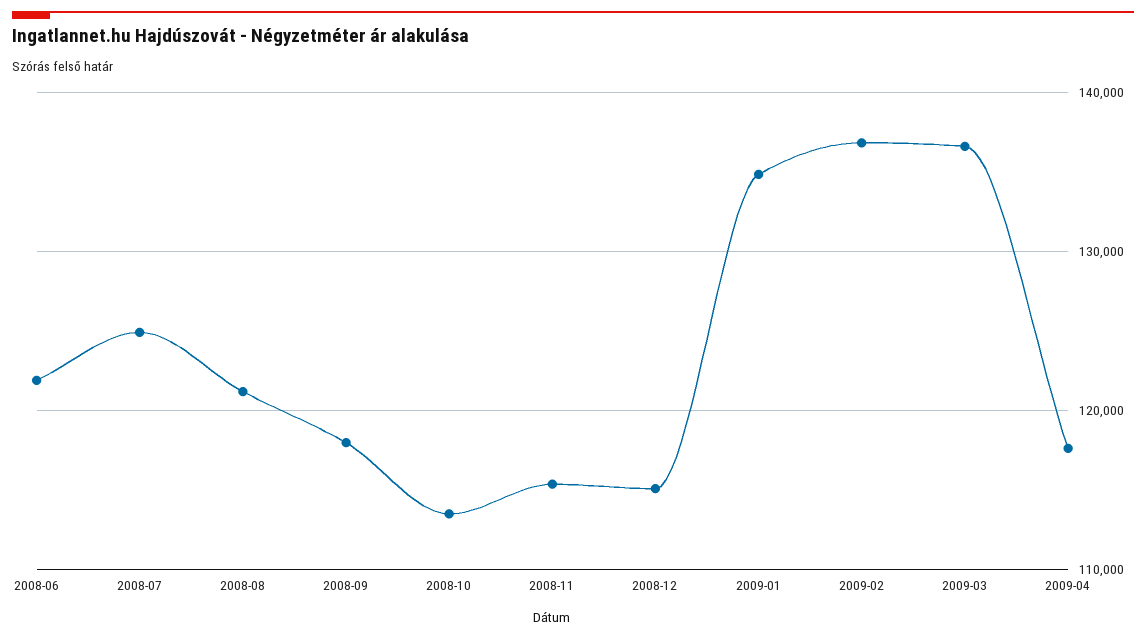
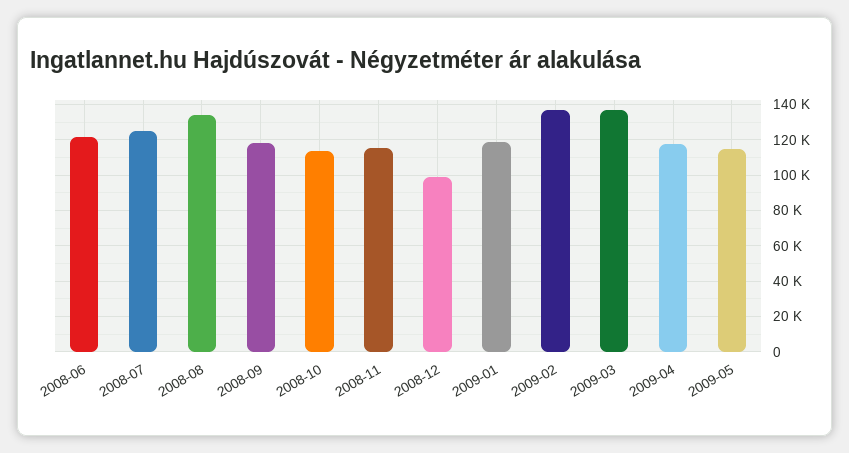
2008-08: 121000 -> 135000
2008-12: 115000 -> 100000
2009-01: 135000 -> 120000
2009-05: none -> 115000

